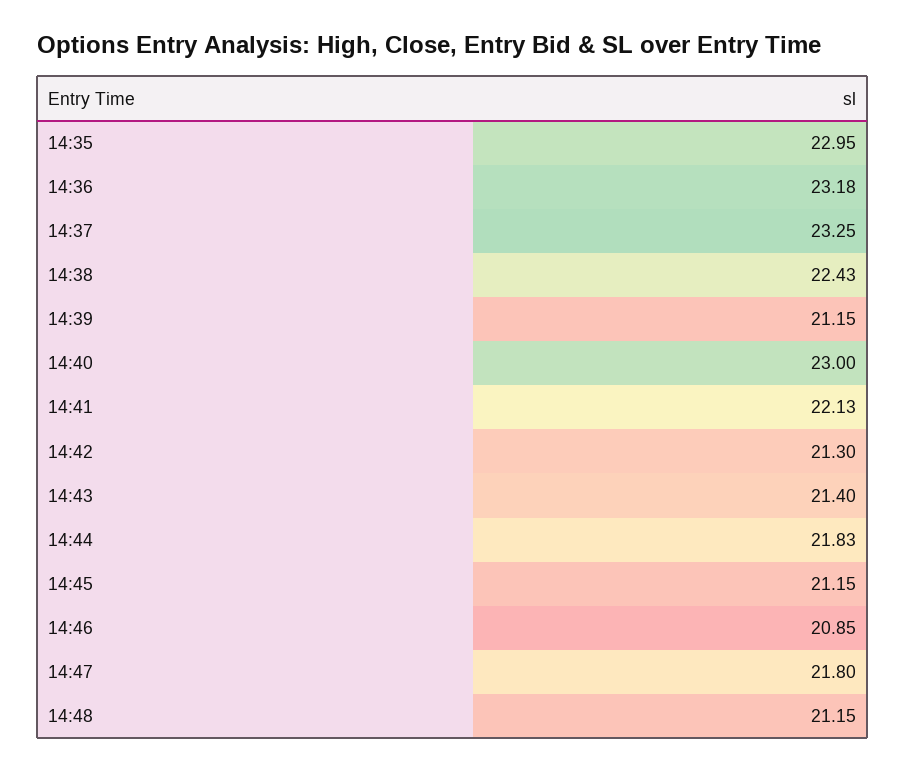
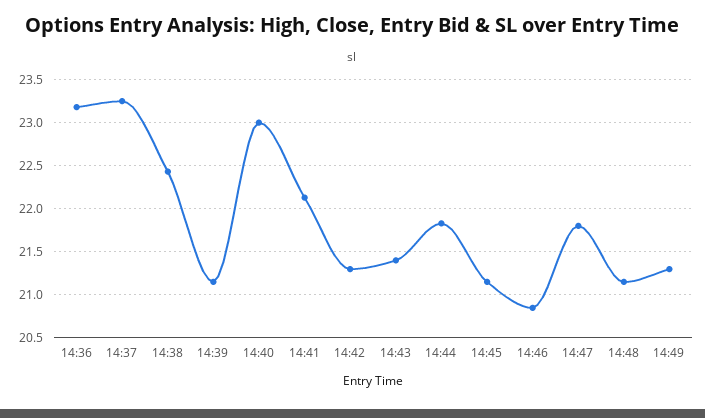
14:35: 22.95 -> none
14:49: none -> 21.3

